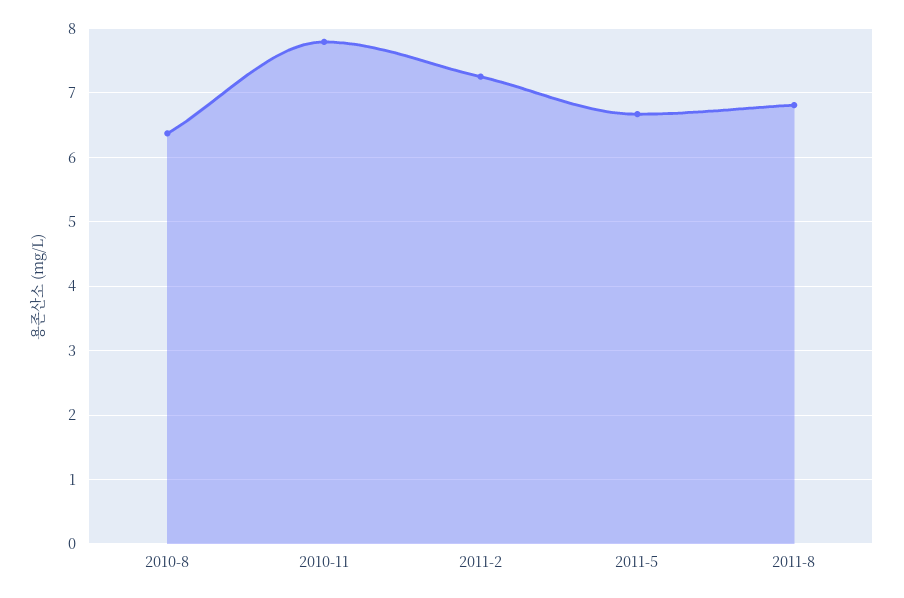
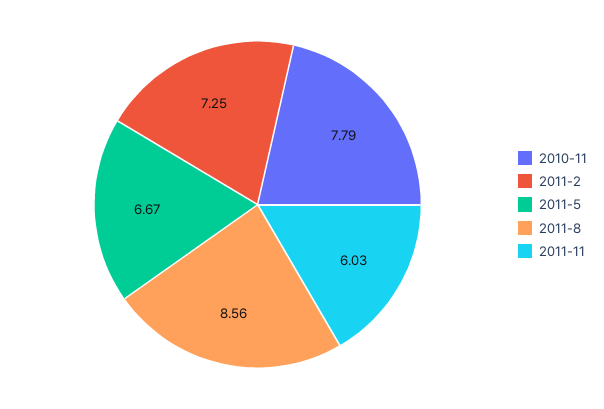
2010-8: 6.4 -> none
2011-8: 6.8 -> 8.56
2011-11: none -> 6.03

